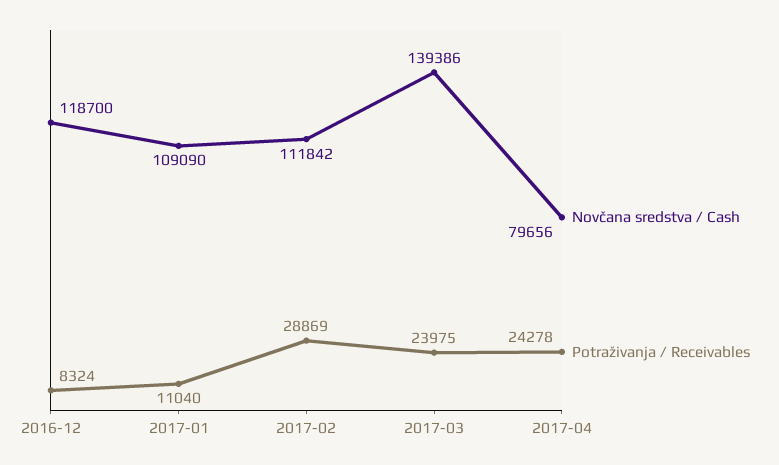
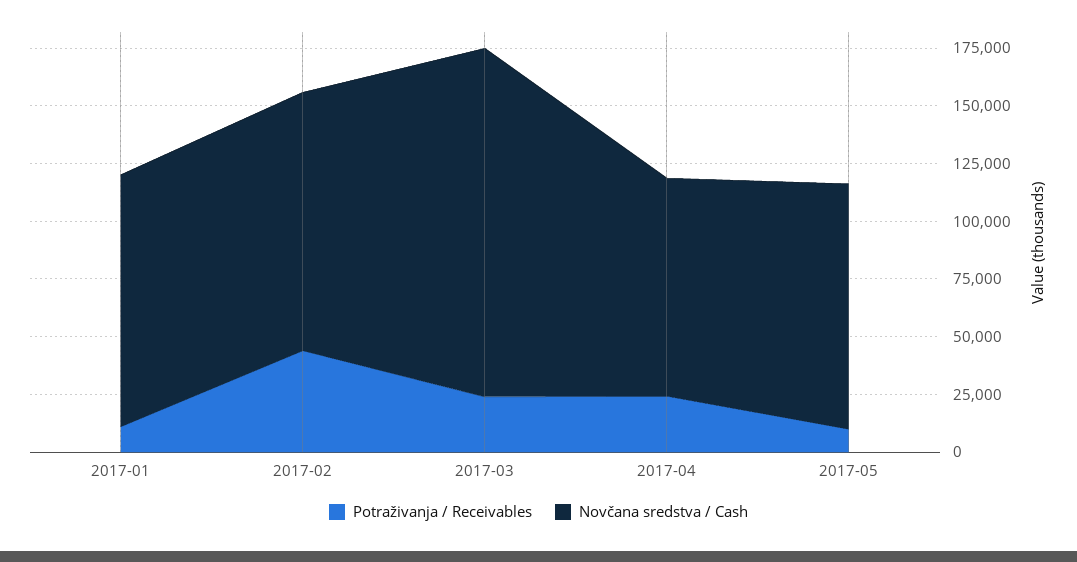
Novčana sredstva / Cash, 2016-12: 118700 -> none
Potraživanja / Receivables, 2016-12: 8324 -> none
Potraživanja / Receivables, 2017-02: 28869 -> 45000
Novčana sredstva / Cash, 2017-03: 139386 -> 150000
Novčana sredstva / Cash, 2017-04: 79656 -> 95000
Potraživanja / Receivables, 2017-05: none -> 10000
Novčana sredstva / Cash, 2017-05: none -> 105000

